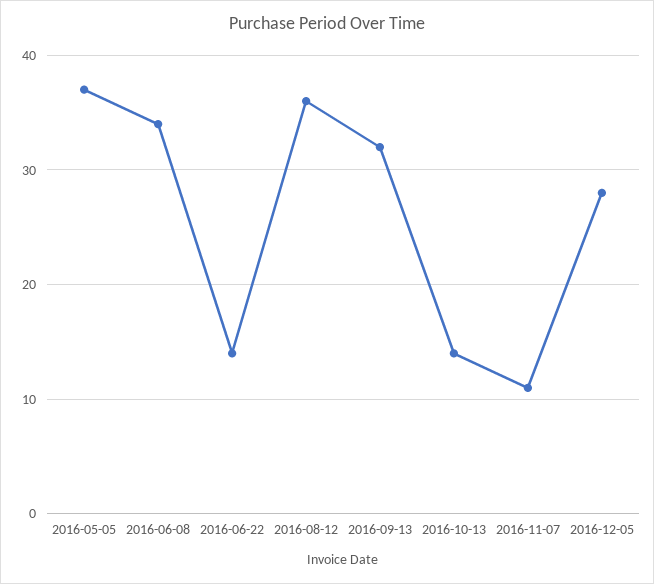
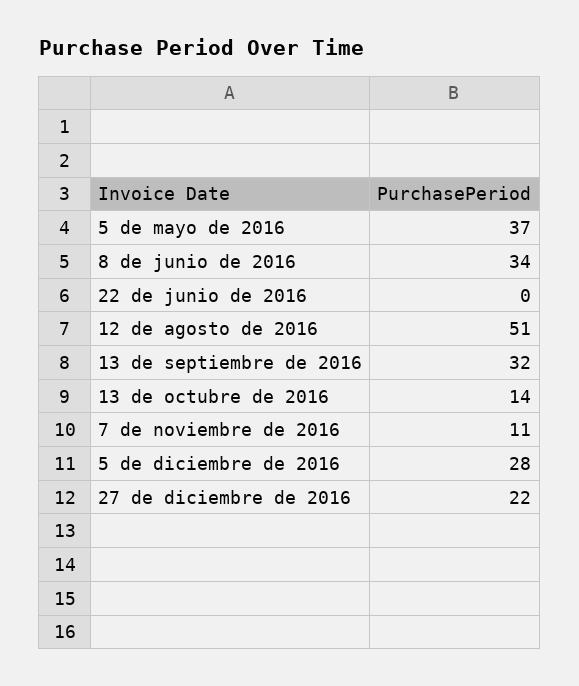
2016-06-22: 14 -> 0
2016-08-12: 36 -> 51
27 de diciembre de 2016: none -> 22

